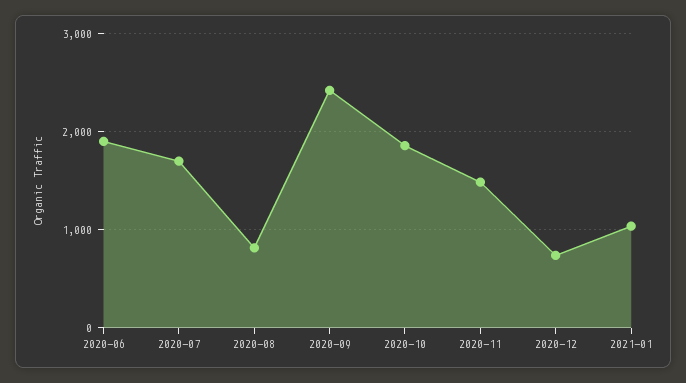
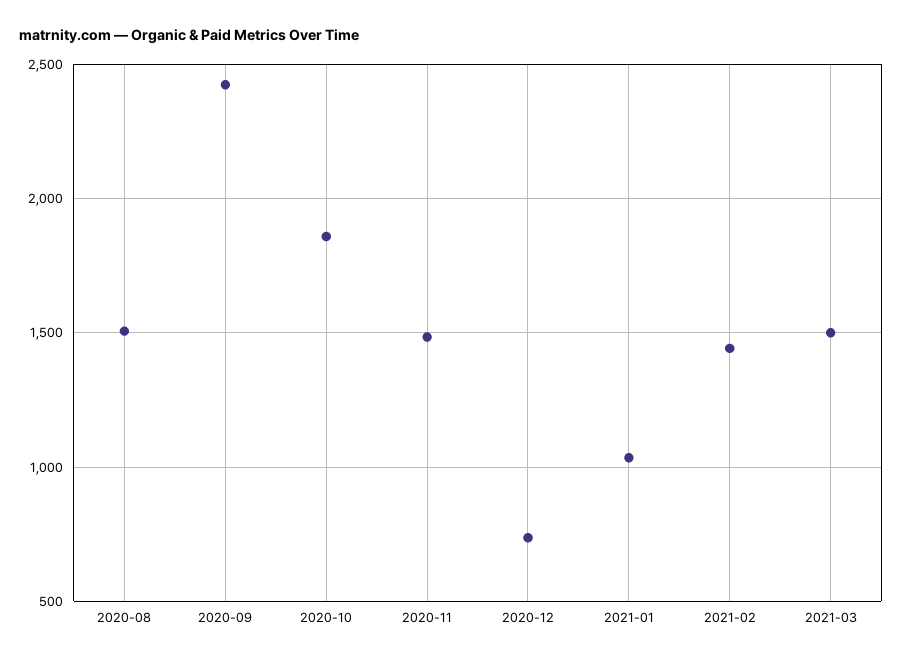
2020-06: 1900 -> none
2020-07: 1700 -> none
2020-08: 800 -> 1500
2021-02: none -> 1450
2021-03: none -> 1500

